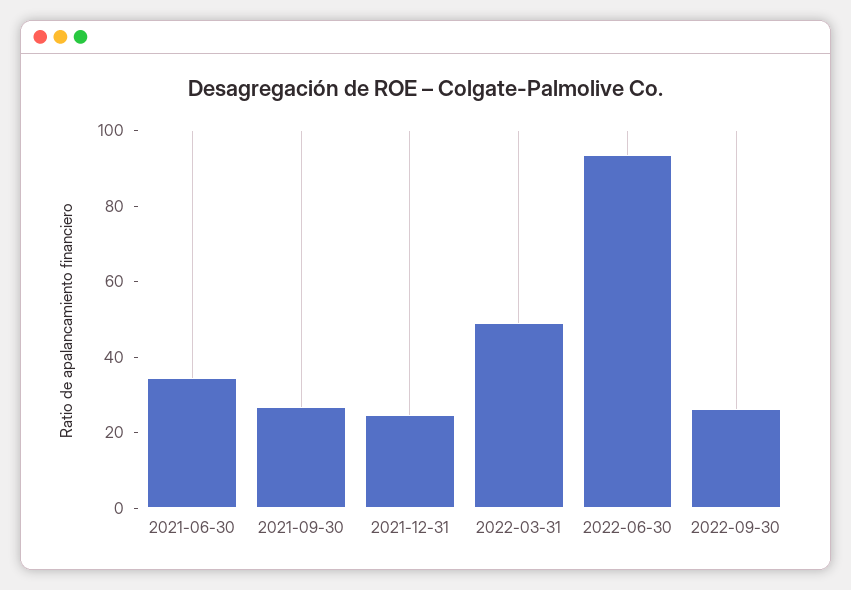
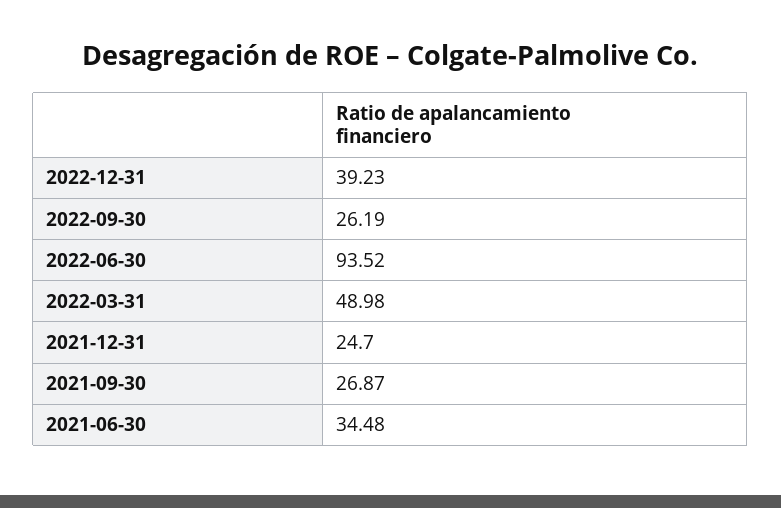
2022-12-31: none -> 39.23

